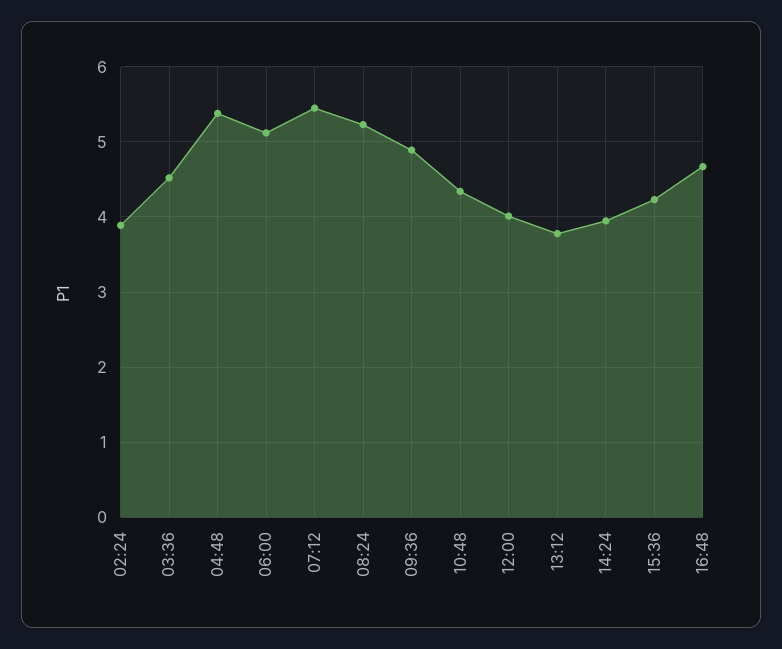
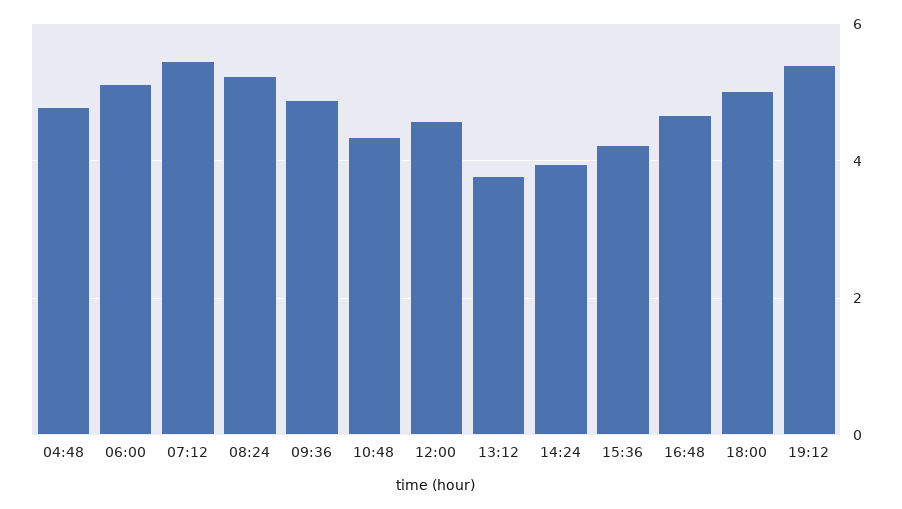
02:24: 3.9 -> none
03:36: 4.5 -> none
04:48: 5.4 -> 4.8
12:00: 4 -> 4.6
18:00: none -> 5
19:12: none -> 5.4

